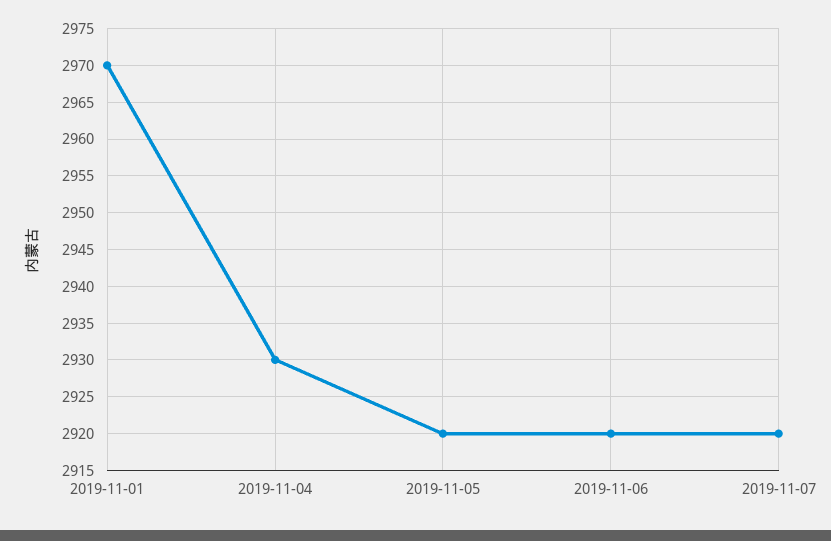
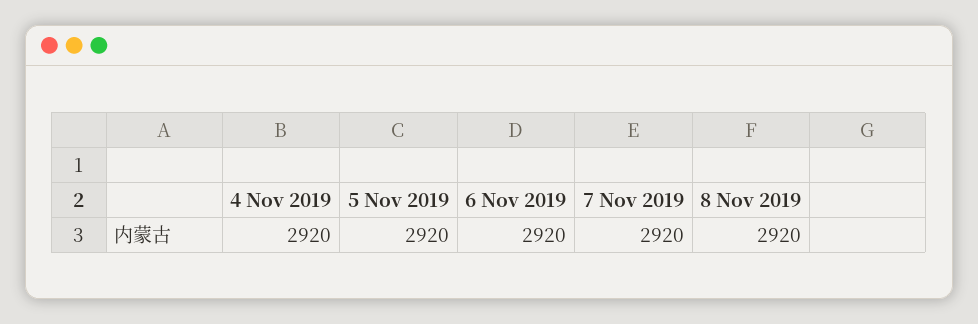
2019-11-01: 2970 -> none
2019-11-04: 2930 -> 2920
8 Nov 2019: none -> 2920

